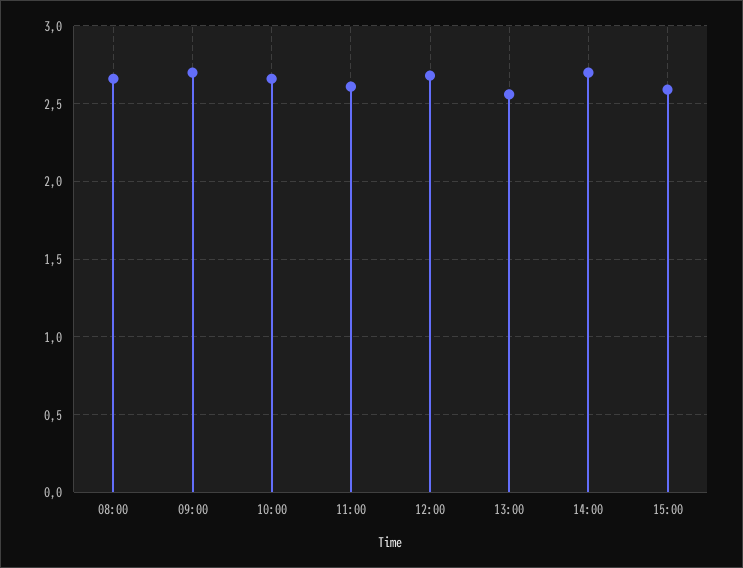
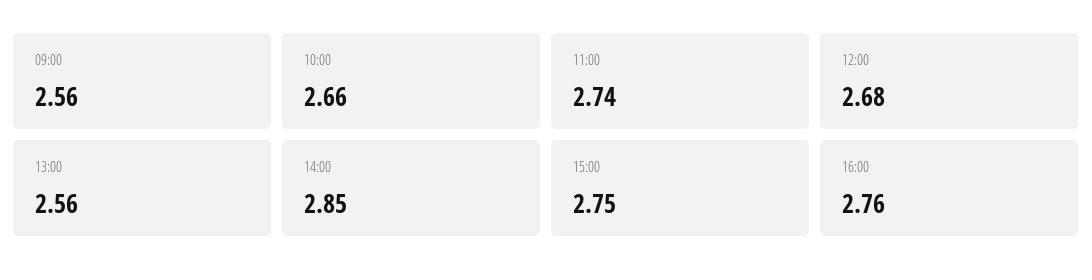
08:00: 2.65 -> none
09:00: 2.7 -> 2.56
11:00: 2.6 -> 2.74
14:00: 2.7 -> 2.85
15:00: 2.6 -> 2.75
16:00: none -> 2.76

